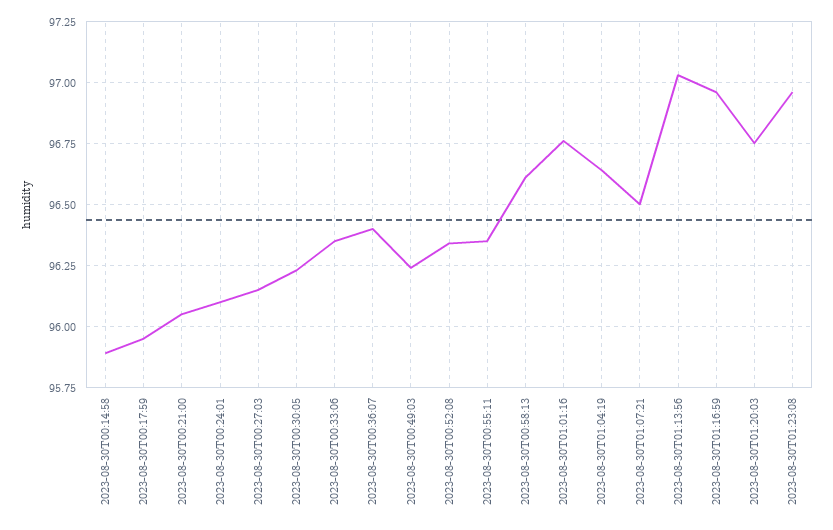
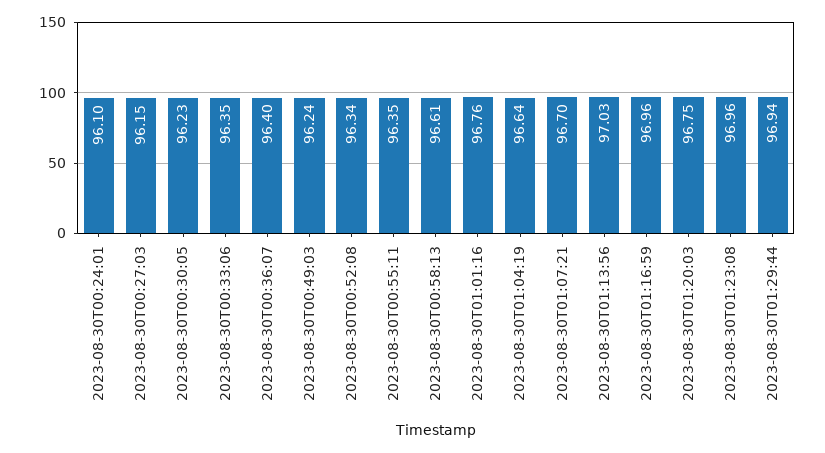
2023-08-30T00:14:58: 95.9 -> none
2023-08-30T00:17:59: 95.95 -> none
2023-08-30T00:21:00: 96.05 -> none
2023-08-30T01:07:21: 96.5 -> 96.7
2023-08-30T01:29:44: none -> 96.94

